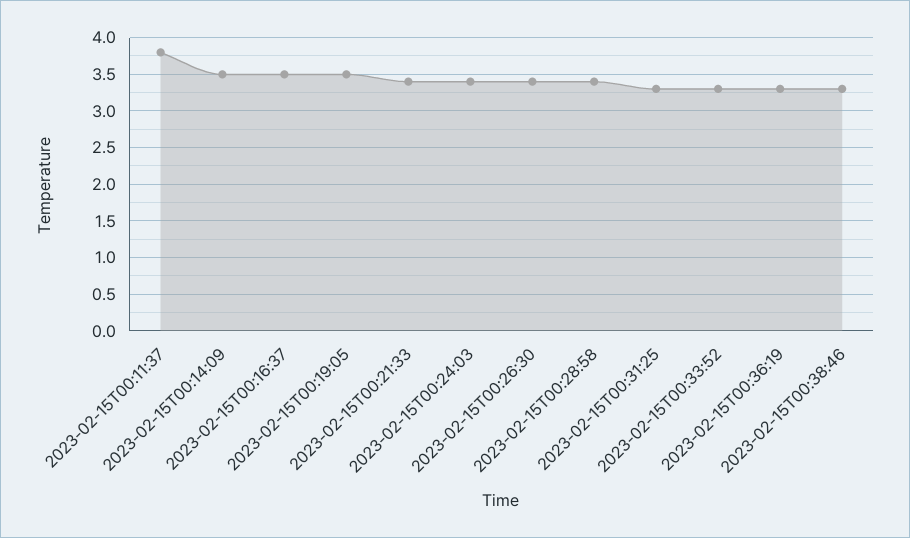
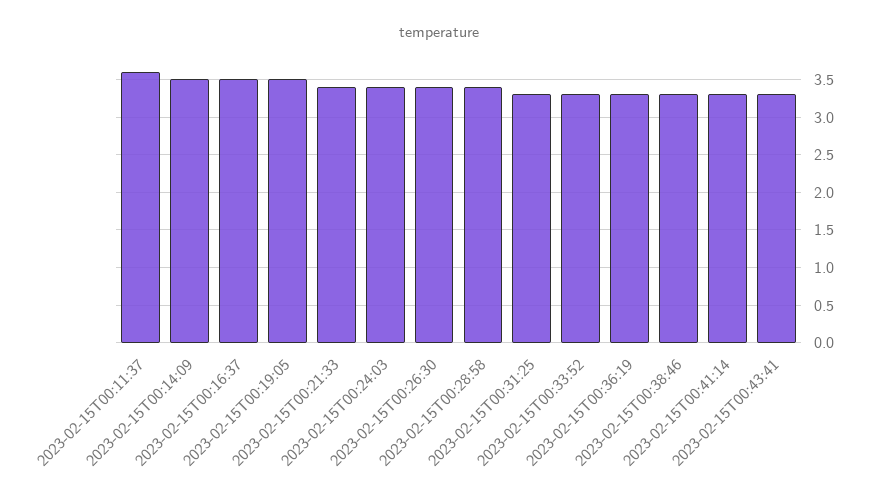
2023-02-15T00:11:37: 3.8 -> 3.6
2023-02-15T00:41:14: none -> 3.3
2023-02-15T00:43:41: none -> 3.3

